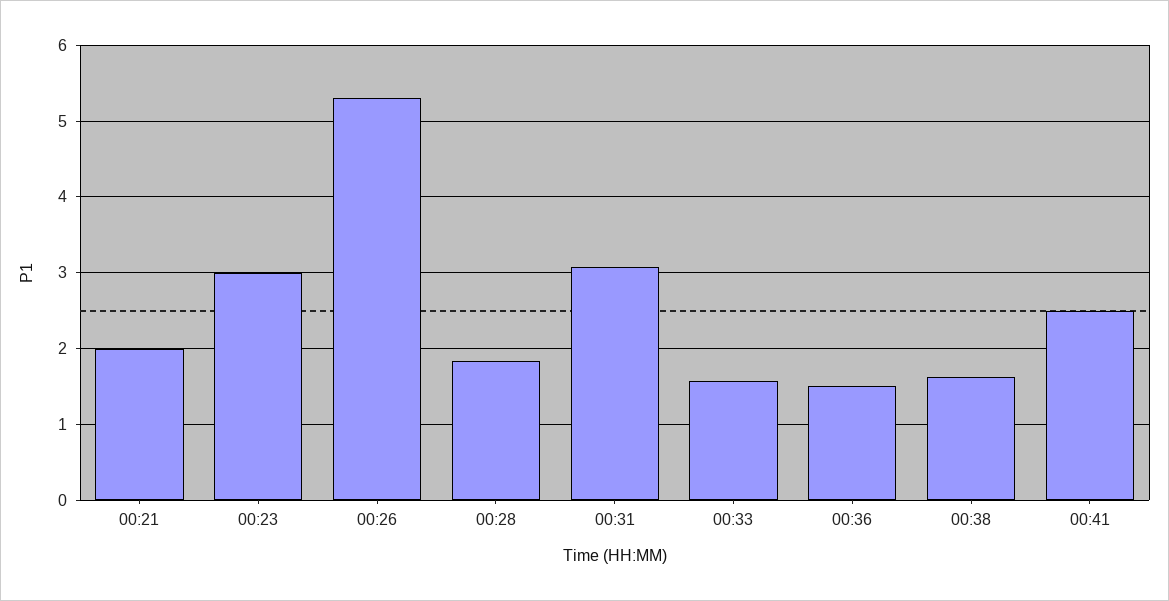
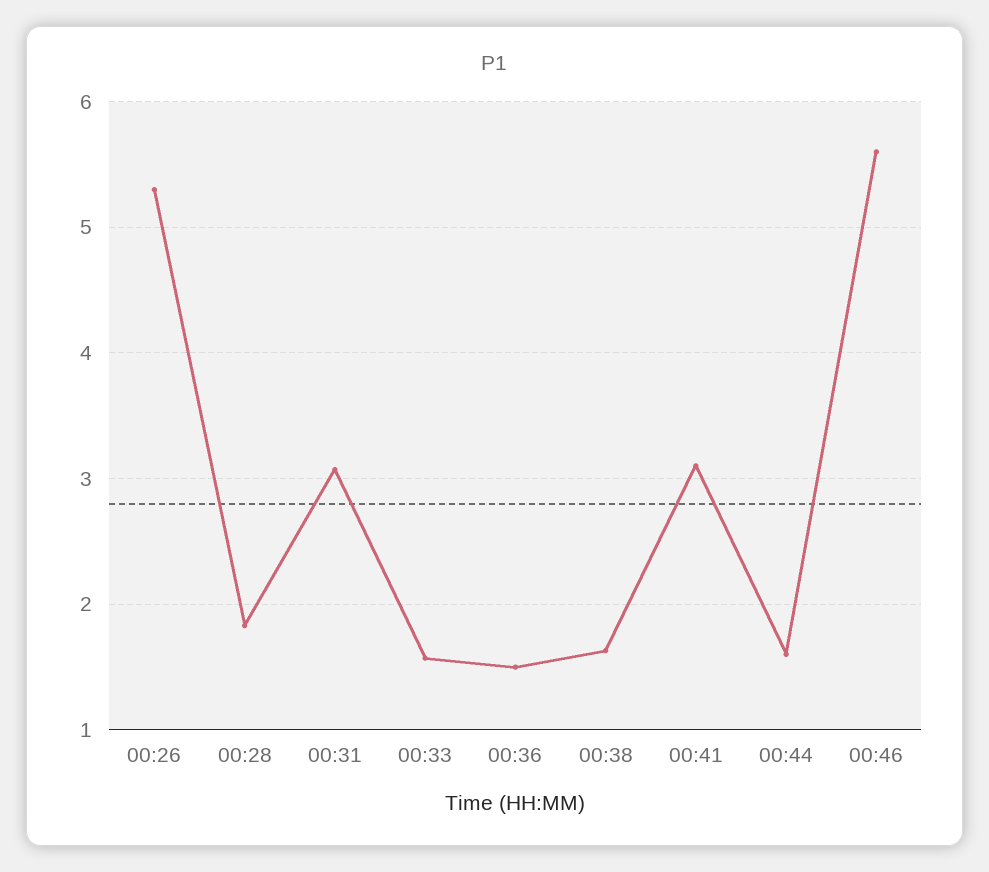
00:21: 2 -> none
00:23: 3 -> none
00:41: 2.5 -> 3.1
00:44: none -> 1.6
00:46: none -> 5.6

